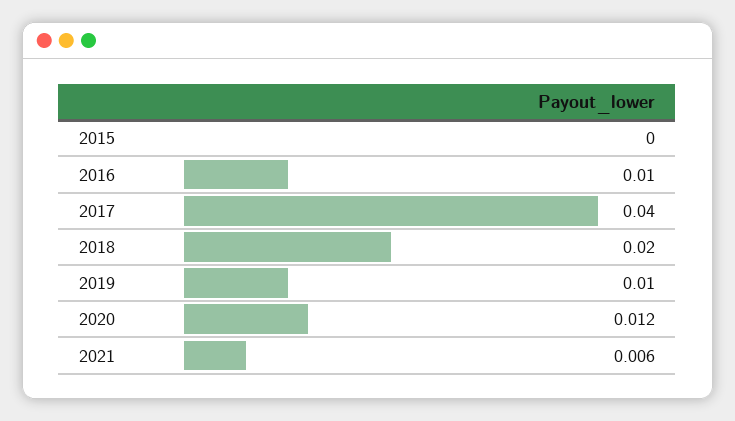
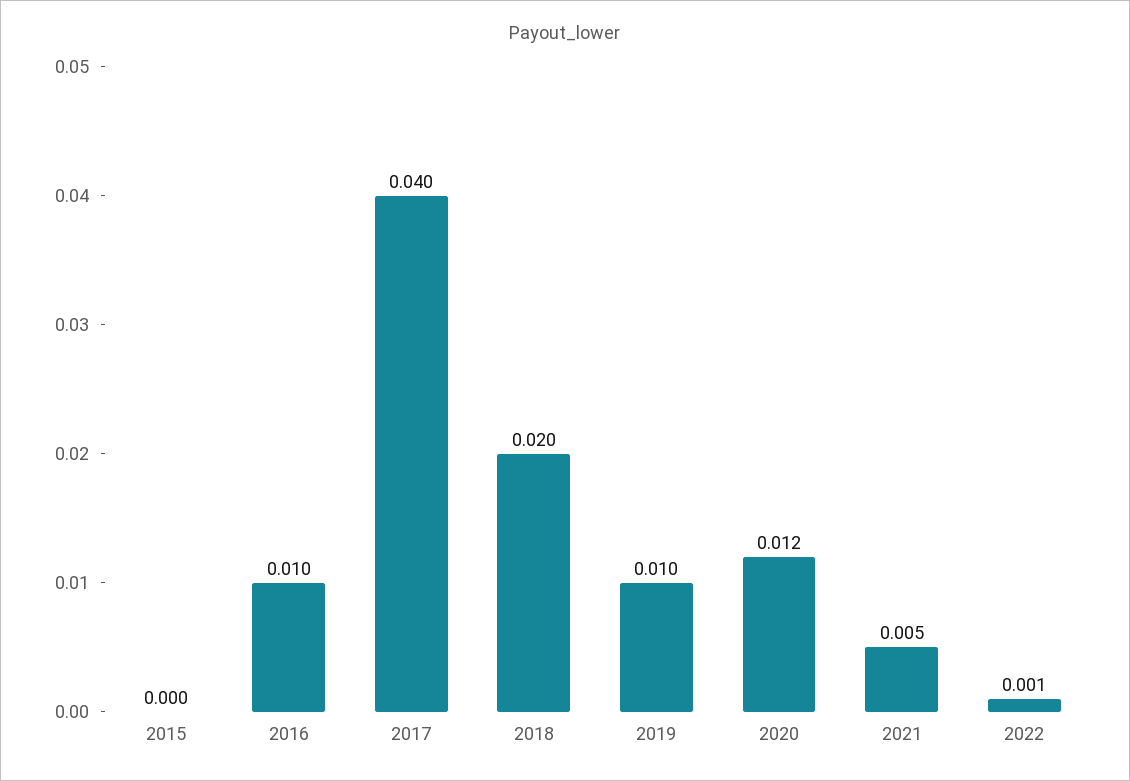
2021: 0.006 -> 0.005
2022: none -> 0.001

